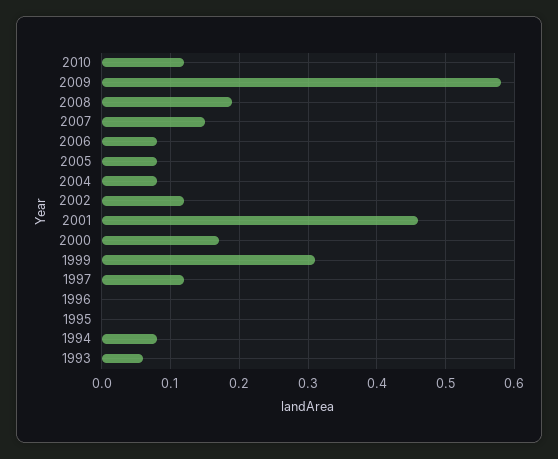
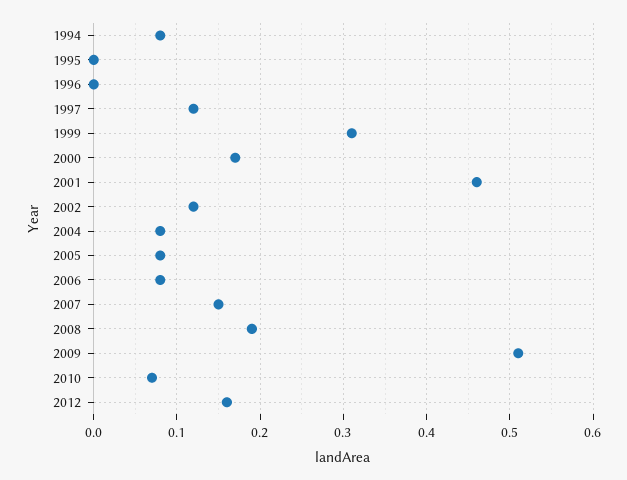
2010: 0.12 -> 0.07
2009: 0.58 -> 0.51
1993: 0.06 -> none
2012: none -> 0.16

